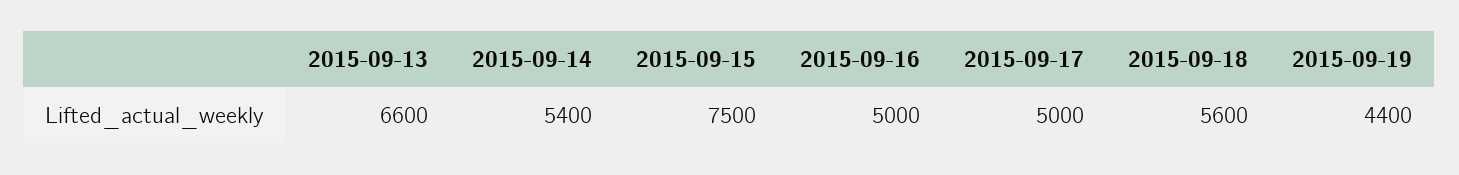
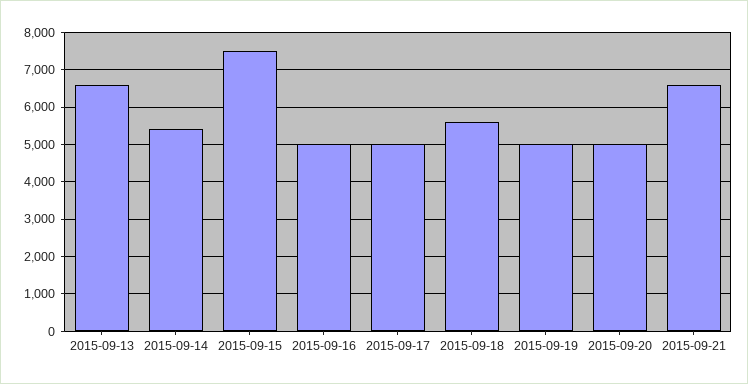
2015-09-19: 4400 -> 5000
2015-09-20: none -> 5000
2015-09-21: none -> 6600

